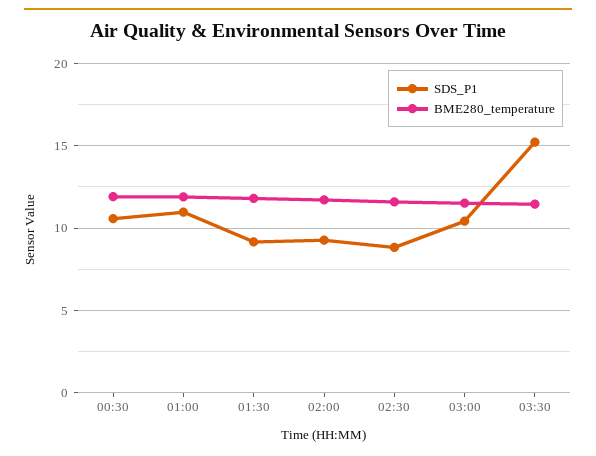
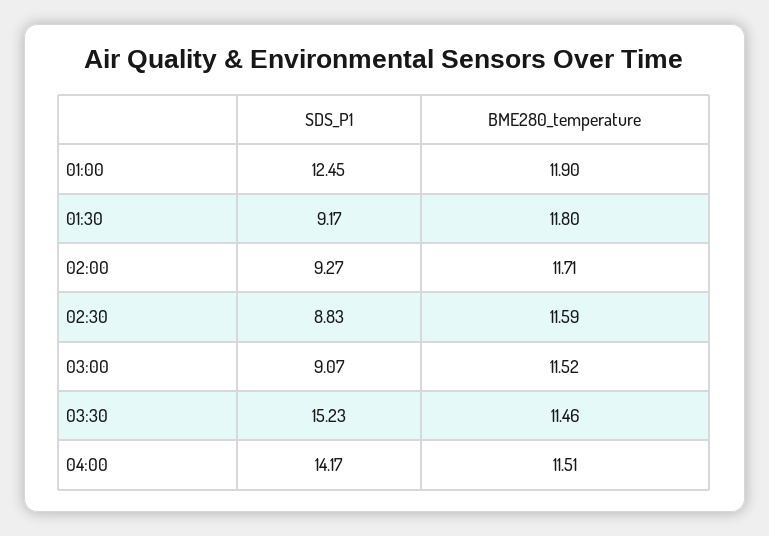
SDS_P1, 00:30: 10.5 -> none
BME280_temperature, 00:30: 12 -> none
SDS_P1, 01:00: 11 -> 12.45
SDS_P1, 03:00: 10.5 -> 9.07
SDS_P1, 04:00: none -> 14.17
BME280_temperature, 04:00: none -> 11.51

